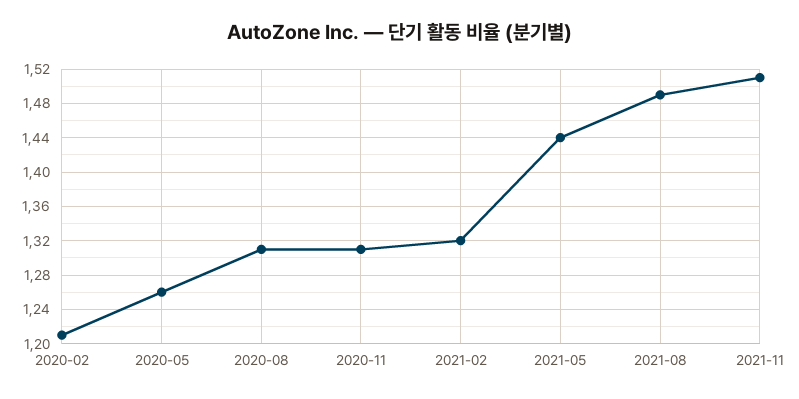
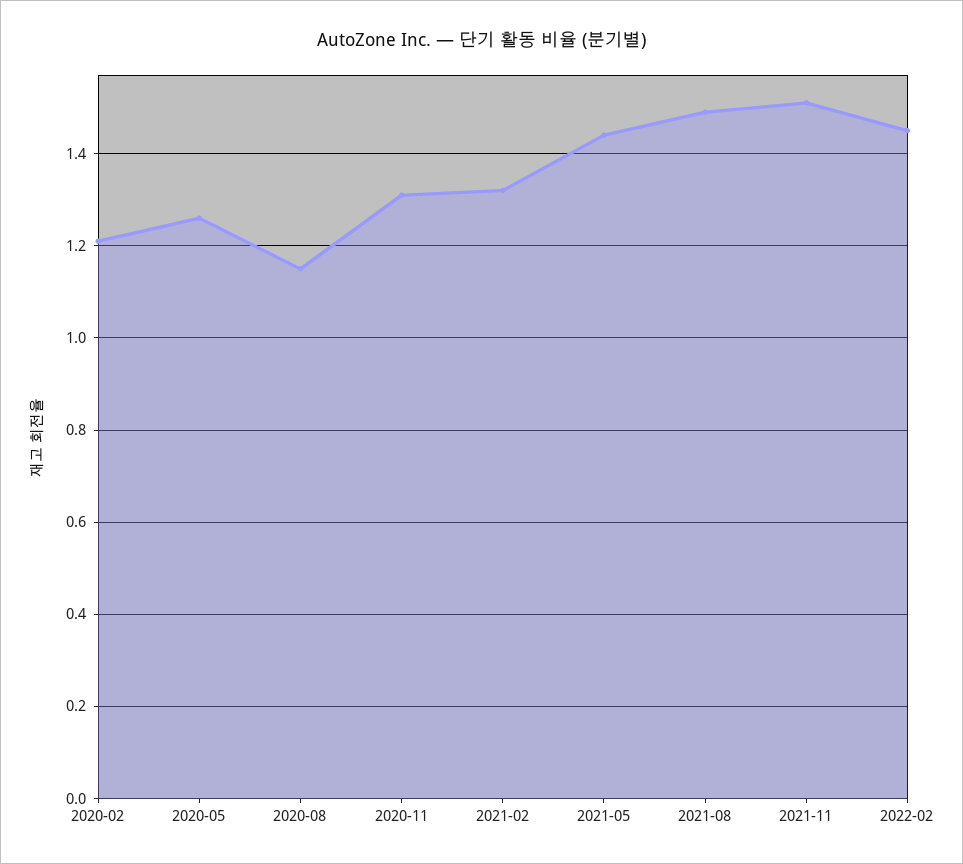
2020-08: 1.31 -> 1.15
2022-02: none -> 1.45

